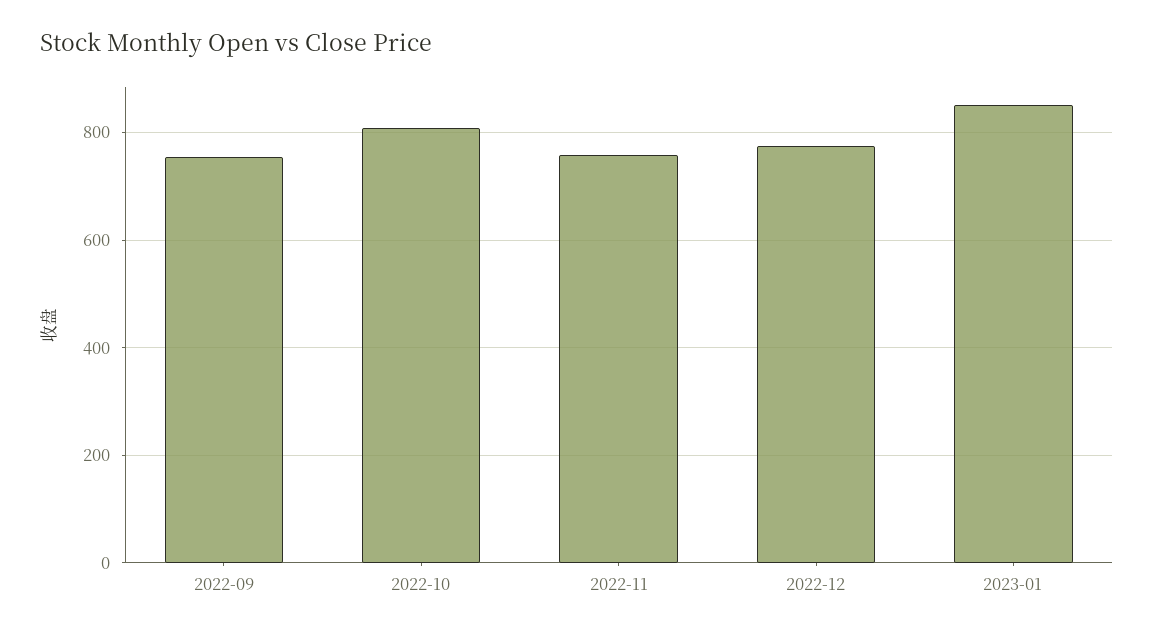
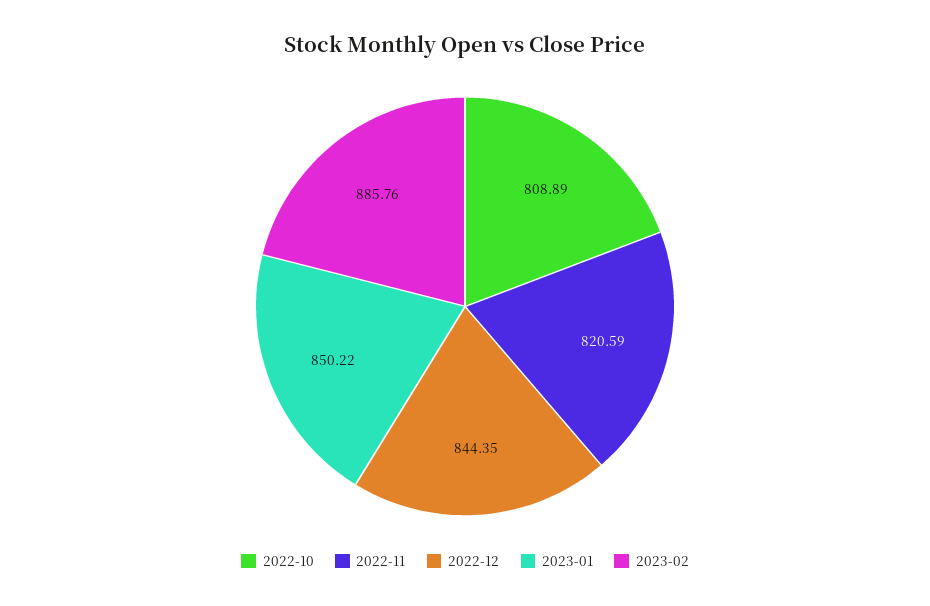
2022-09: 760 -> none
2022-11: 760 -> 820.59
2022-12: 780 -> 844.35
2023-02: none -> 885.76

